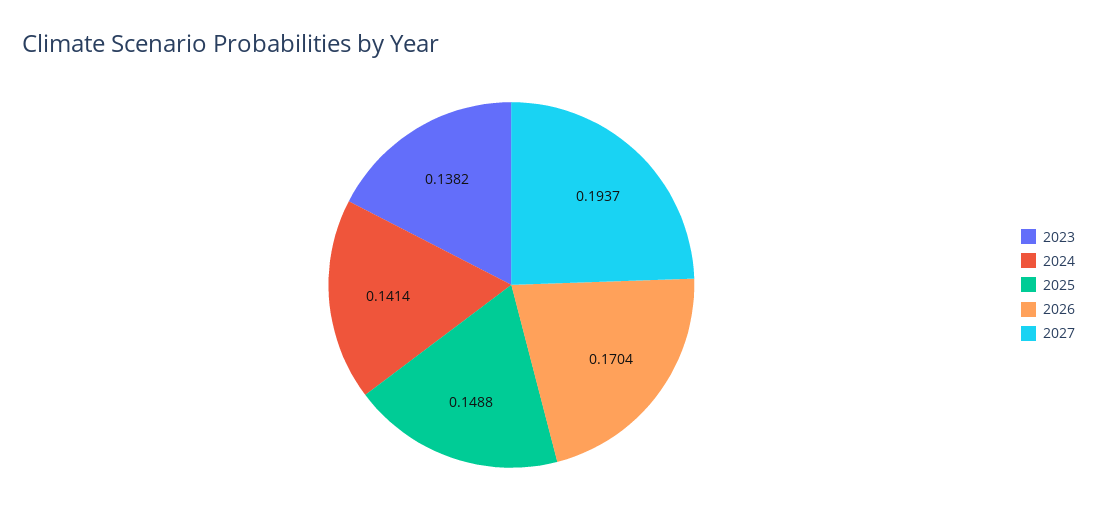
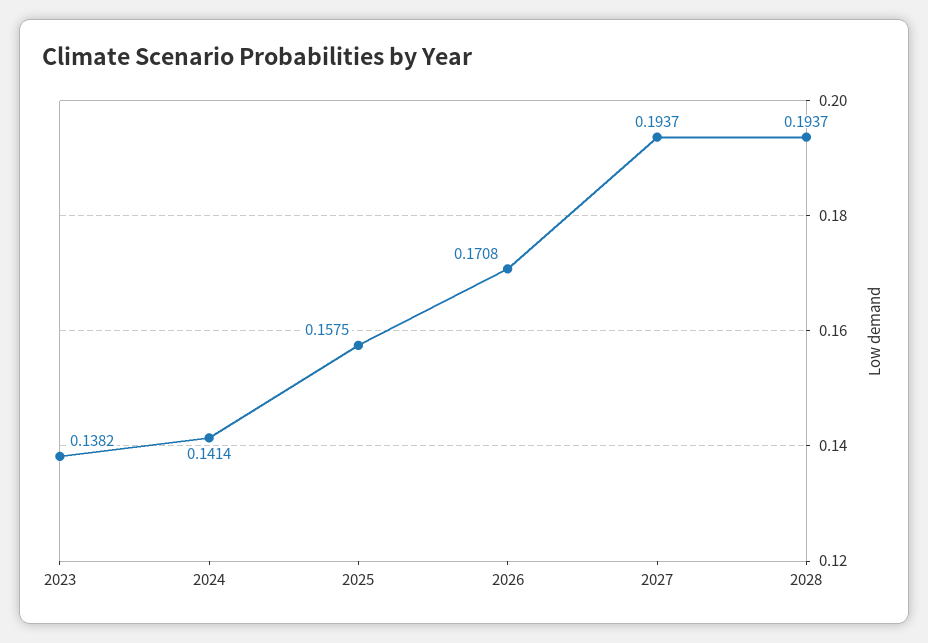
2025: 0.1488 -> 0.1575
2026: 0.1704 -> 0.1708
2028: none -> 0.1937

